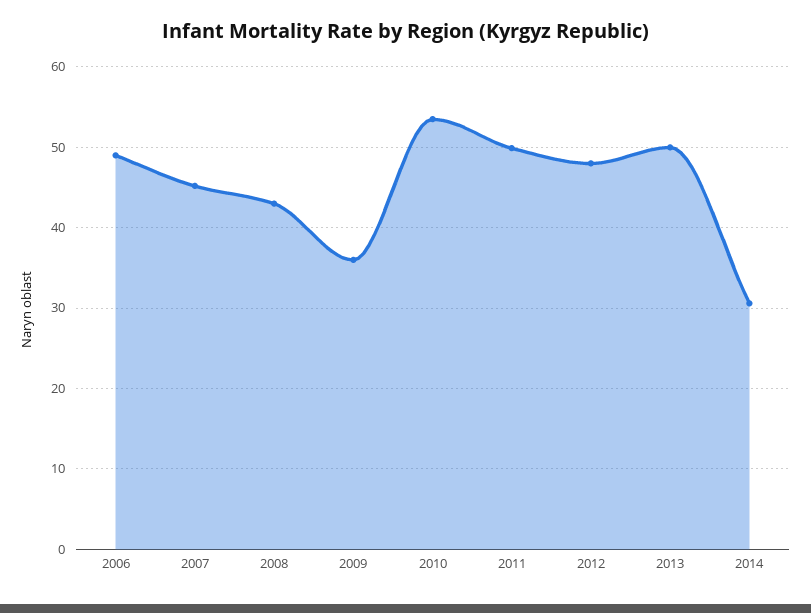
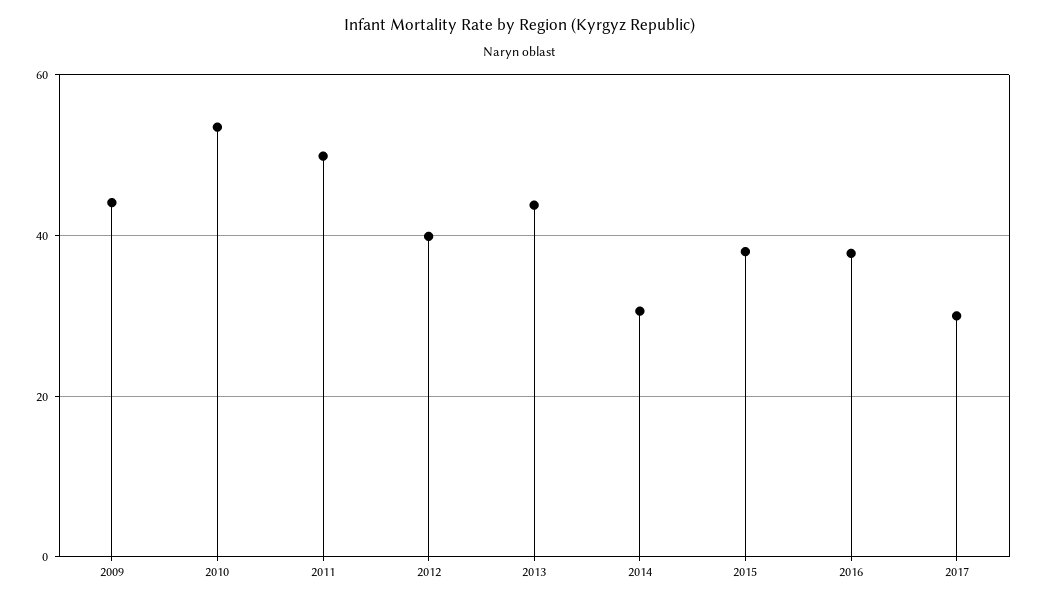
2006: 49 -> none
2007: 45 -> none
2008: 43 -> none
2009: 36 -> 44
2012: 48 -> 40
2013: 50 -> 44
2015: none -> 38
2016: none -> 38
2017: none -> 30

